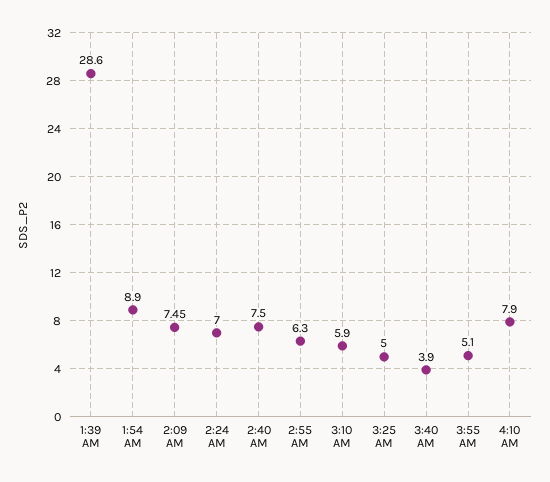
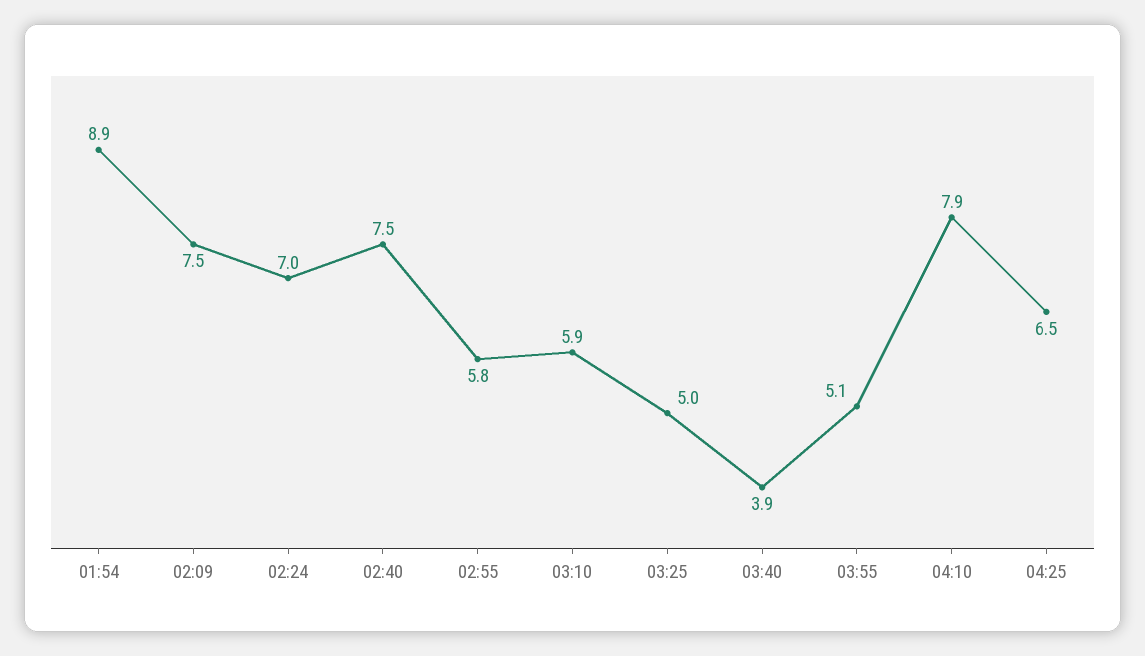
1:39 AM: 28.6 -> none
2:55 AM: 6.3 -> 5.8
04:25: none -> 6.5

